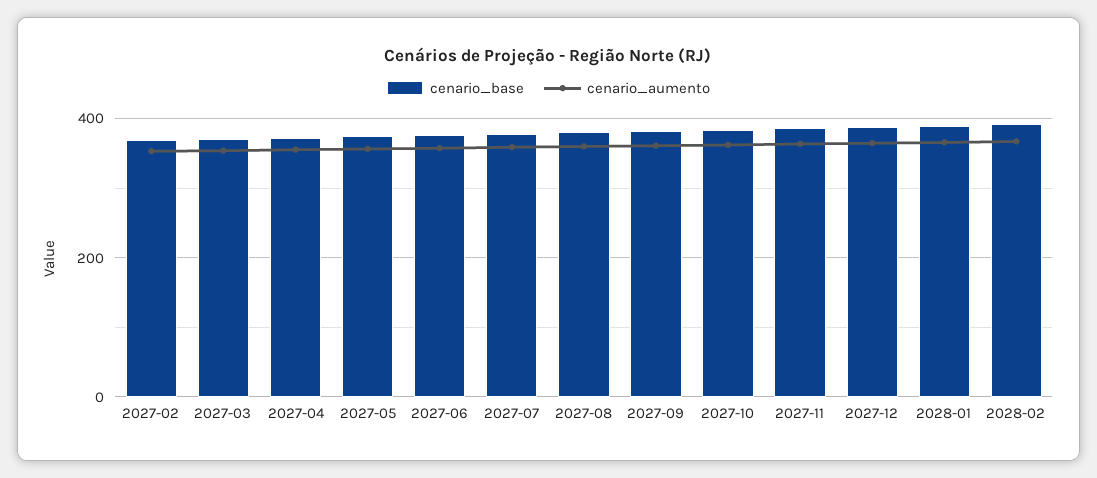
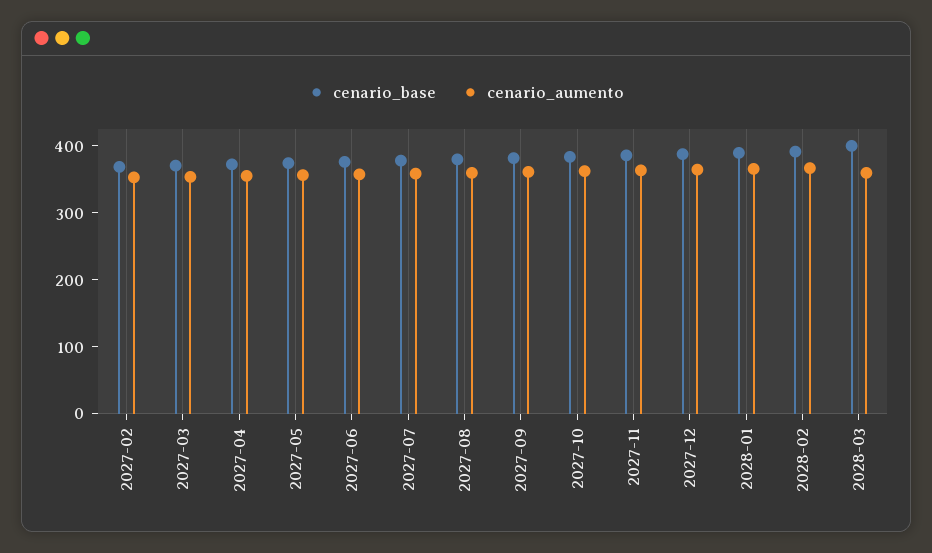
cenario_base, 2028-03: none -> 400
cenario_aumento, 2028-03: none -> 360

